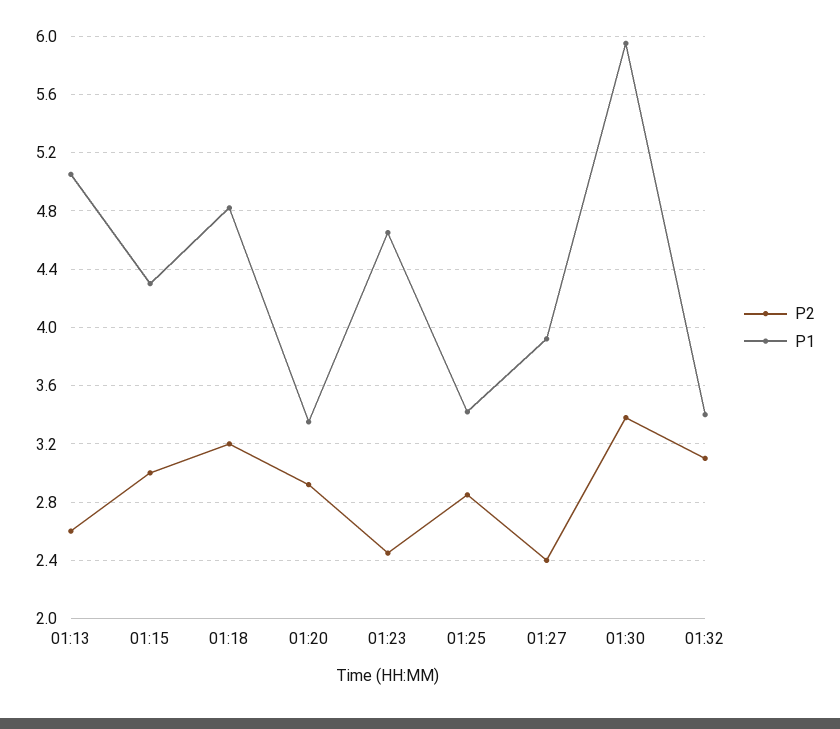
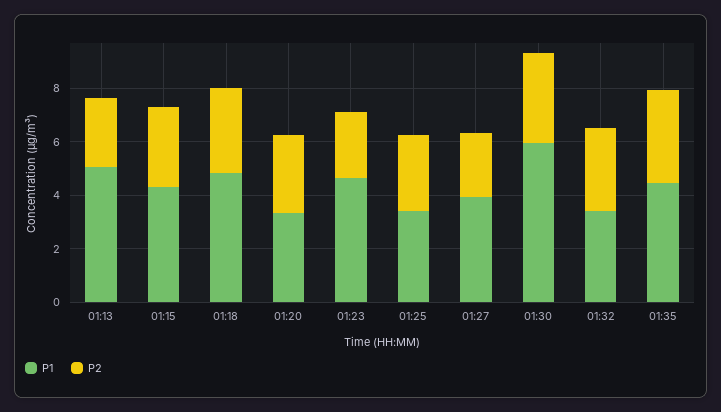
P1, 01:35: none -> 4.5
P2, 01:35: none -> 3.5

